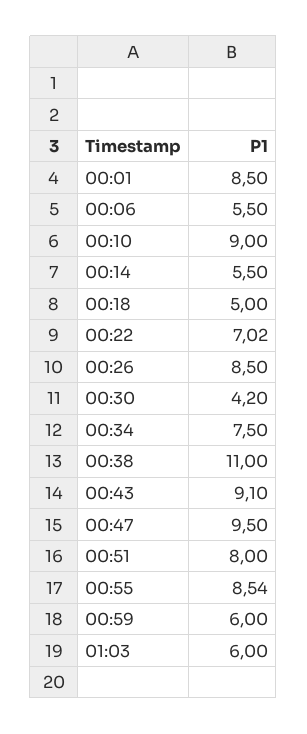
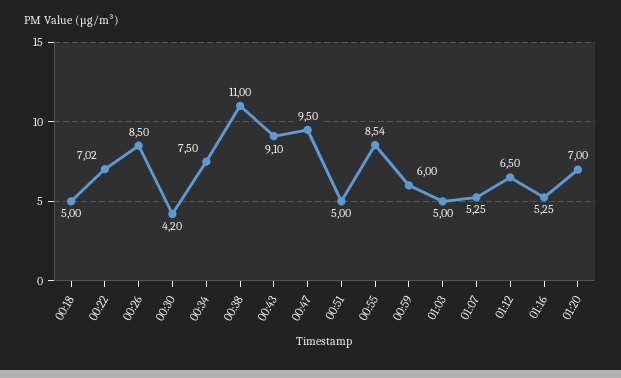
00:01: 8.5 -> none
00:06: 5.5 -> none
00:10: 9 -> none
00:14: 5.5 -> none
00:51: 8 -> 5
01:03: 6 -> 5
01:07: none -> 5.25
01:12: none -> 6.5
01:16: none -> 5.25
01:20: none -> 7

